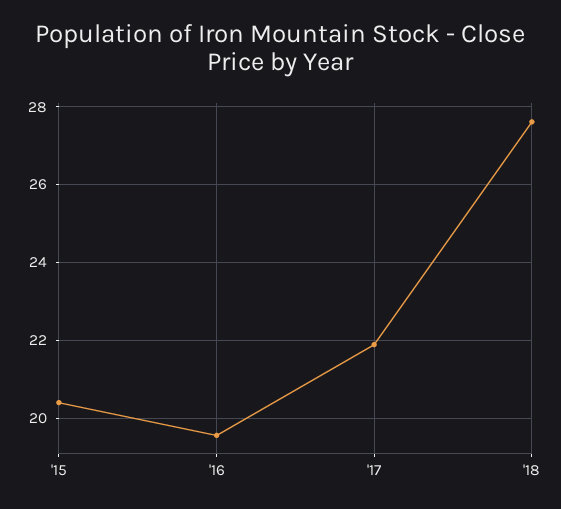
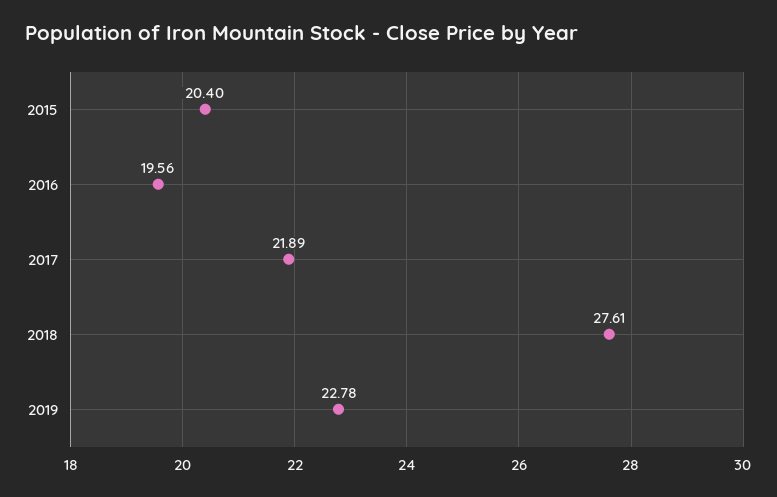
2019: none -> 22.78

